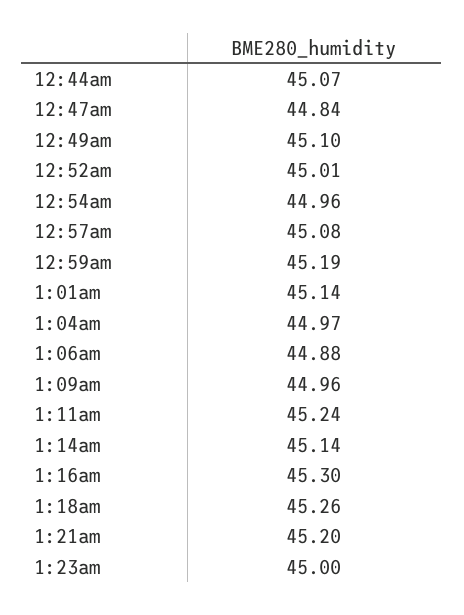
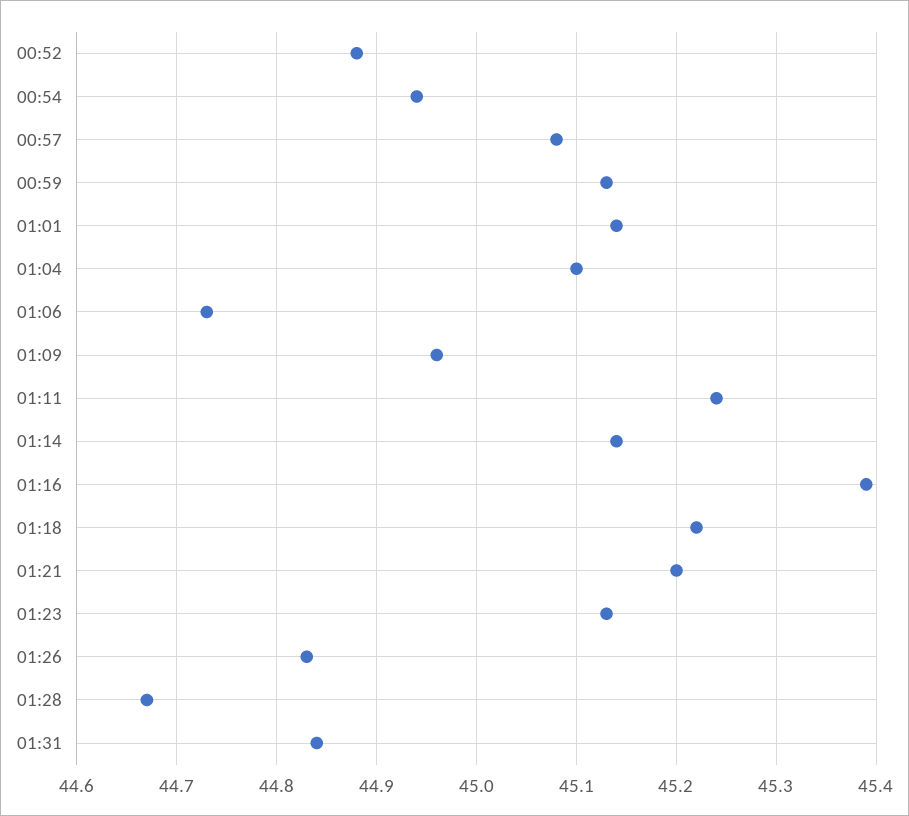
12:44am: 45.07 -> none
12:47am: 44.84 -> none
12:49am: 45.1 -> none
12:52am: 45.01 -> 44.88
12:54am: 44.96 -> 44.94
12:59am: 45.19 -> 45.13
1:04am: 44.97 -> 45.1
1:06am: 44.88 -> 44.73
1:16am: 45.3 -> 45.39
1:18am: 45.26 -> 45.22
1:23am: 45 -> 45.13
01:26: none -> 44.83
01:28: none -> 44.67
01:31: none -> 44.84

